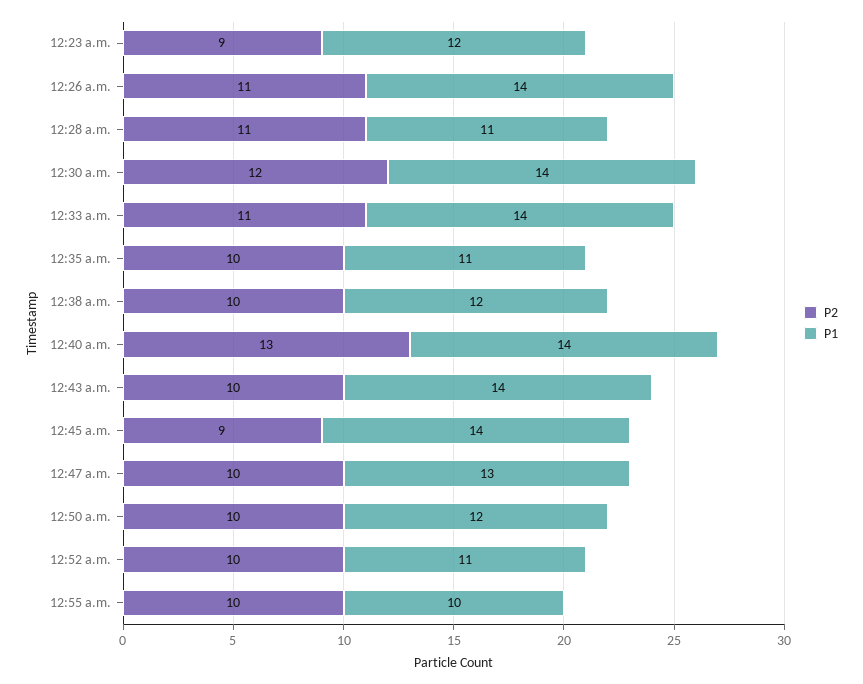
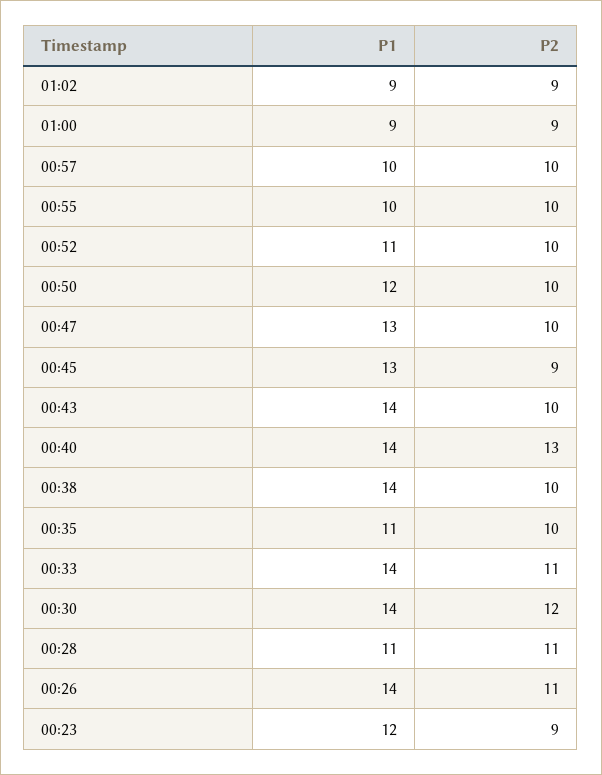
P1, 12:38 a.m.: 12 -> 14
P1, 12:45 a.m.: 14 -> 13
P1, 01:02: none -> 9
P2, 01:02: none -> 9
P1, 01:00: none -> 9
P2, 01:00: none -> 9
P1, 00:57: none -> 10
P2, 00:57: none -> 10

